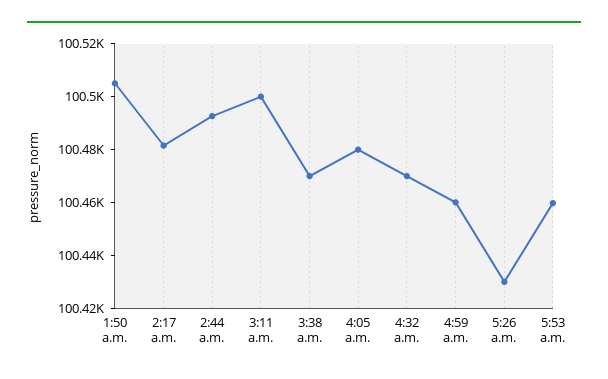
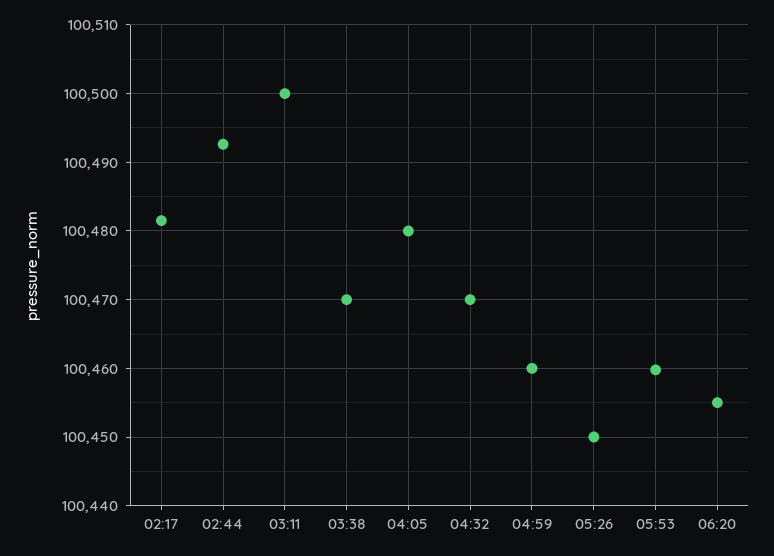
1:50 a.m.: 100505 -> none
5:26 a.m.: 100430 -> 100450
06:20: none -> 100455

